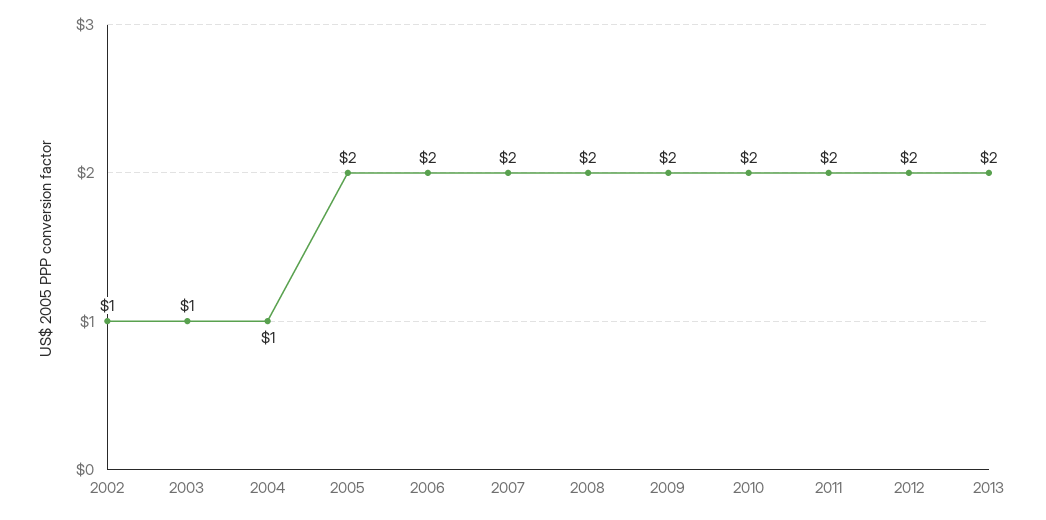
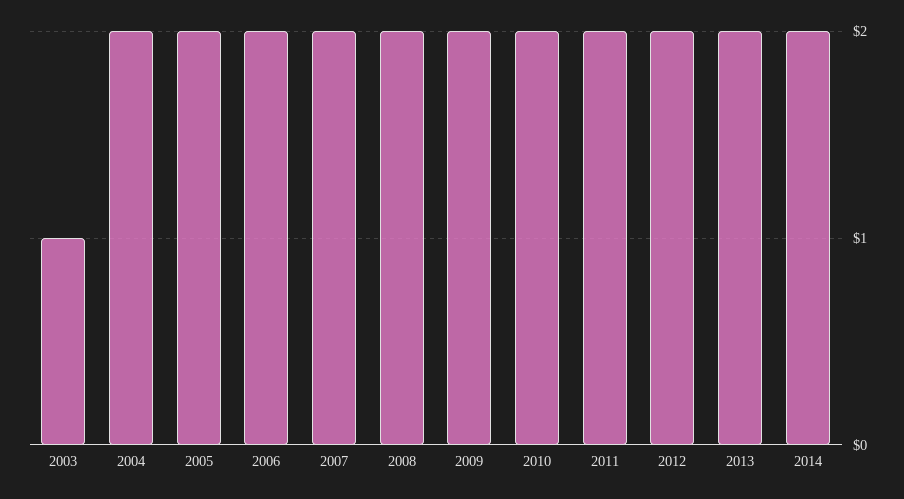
2002: 1 -> none
2004: 1 -> 2
2014: none -> 2

